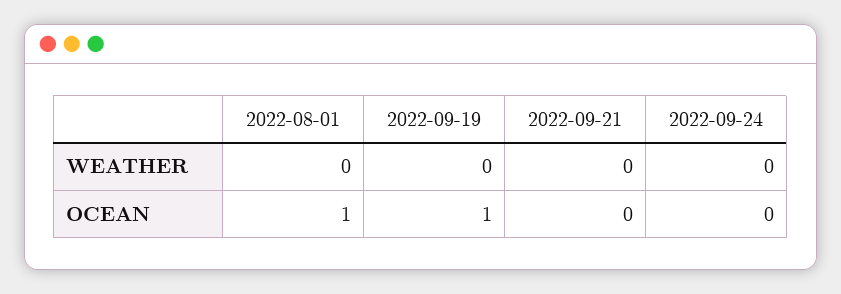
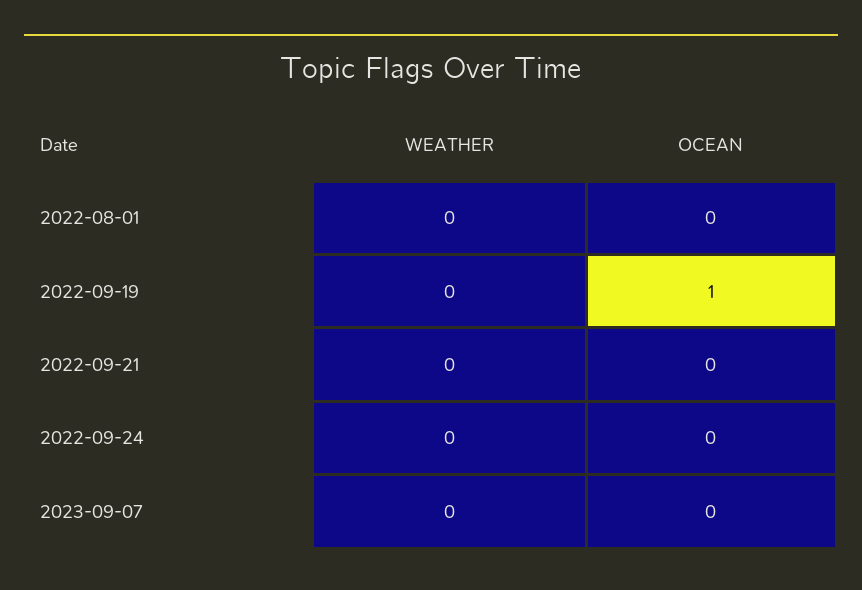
2022-08-01, OCEAN: 1 -> 0
2023-09-07, WEATHER: none -> 0
2023-09-07, OCEAN: none -> 0

